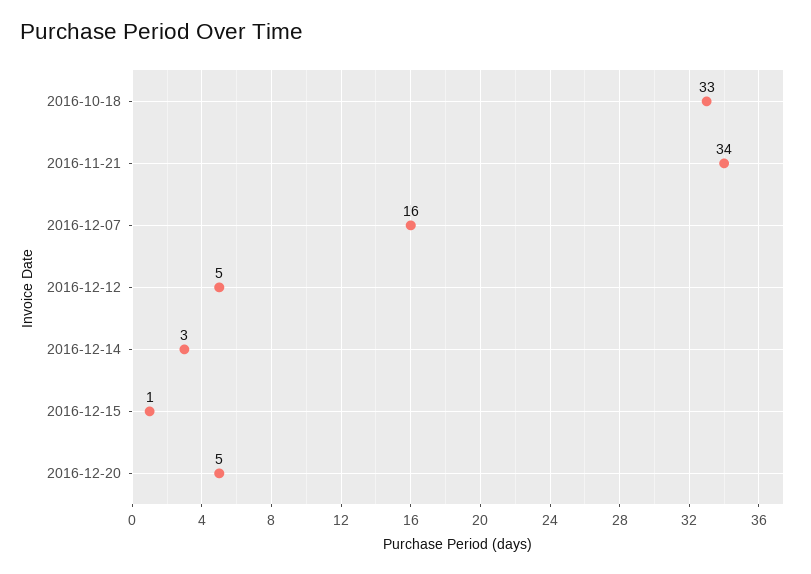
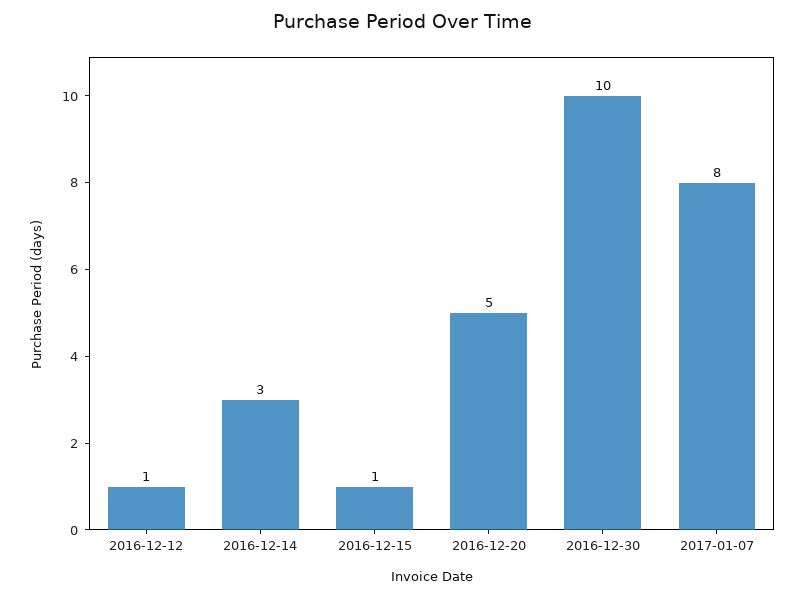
2016-10-18: 33 -> none
2016-11-21: 34 -> none
2016-12-07: 16 -> none
2016-12-12: 5 -> 1
2016-12-30: none -> 10
2017-01-07: none -> 8

